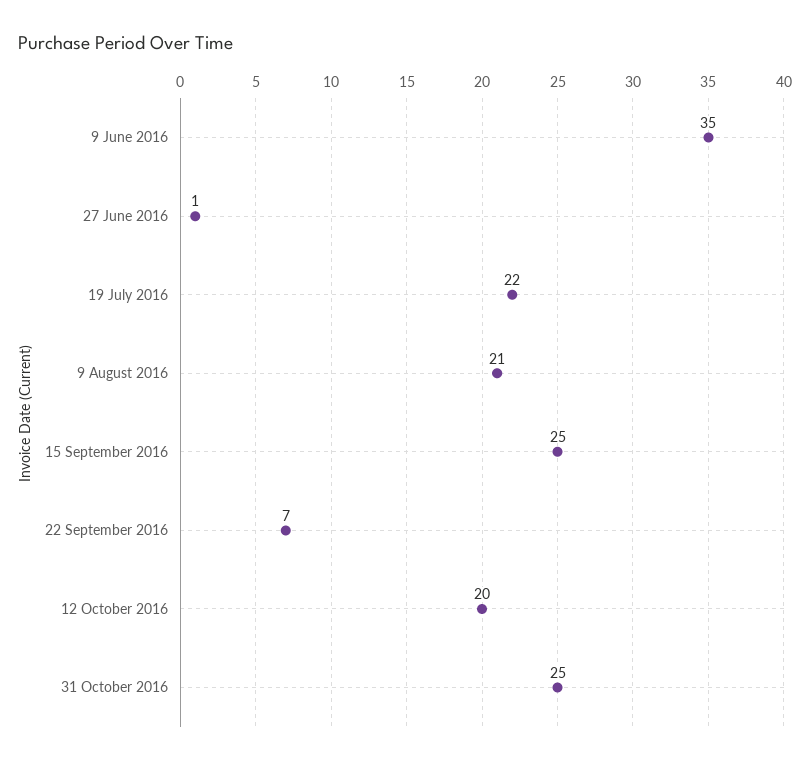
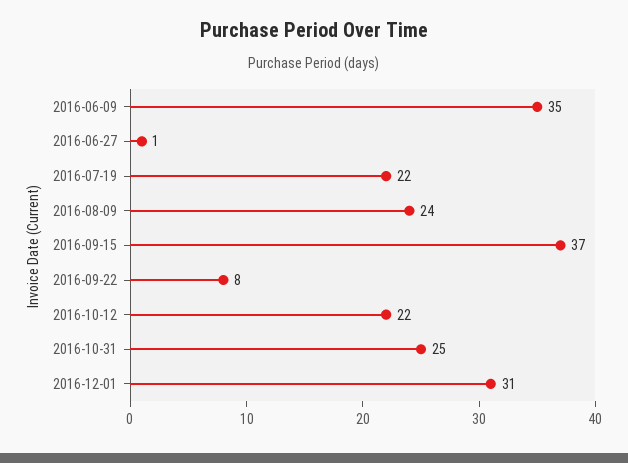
9 August 2016: 21 -> 24
15 September 2016: 25 -> 37
22 September 2016: 7 -> 8
12 October 2016: 20 -> 22
2016-12-01: none -> 31

